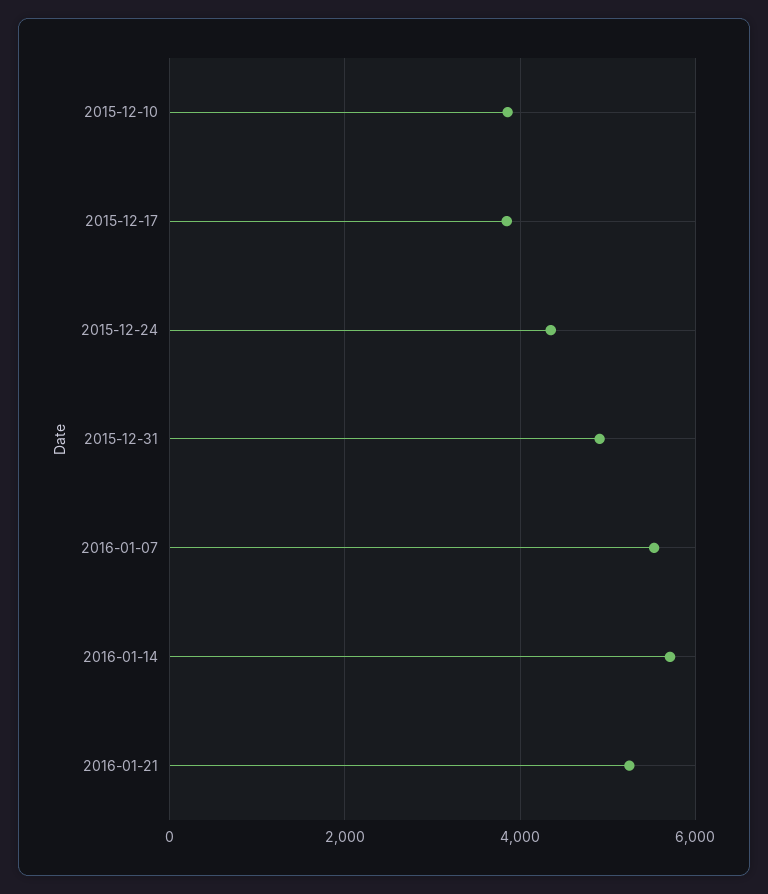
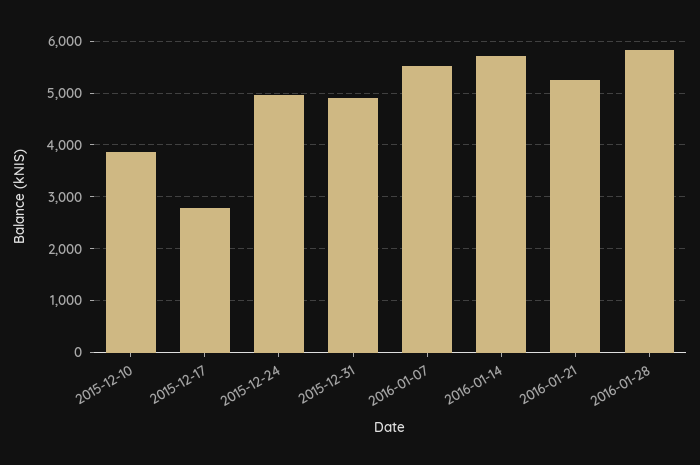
2015-12-17: 3800 -> 2800
2015-12-24: 4400 -> 5000
2016-01-28: none -> 5800

